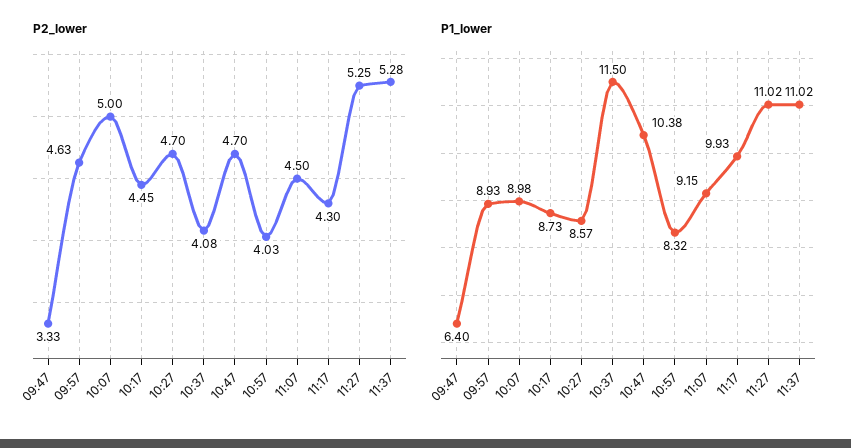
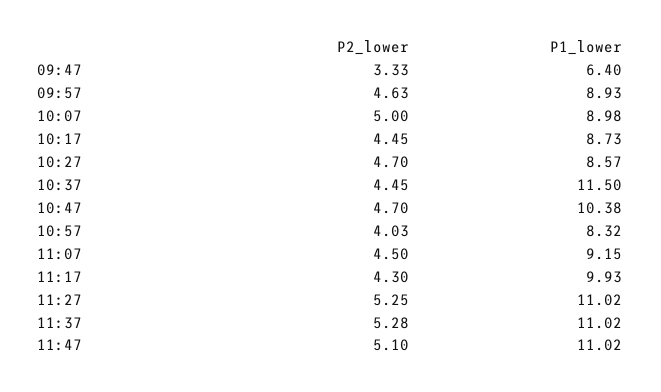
P2_lower, 10:37: 4.08 -> 4.45
P2_lower, 11:47: none -> 5.1
P1_lower, 11:47: none -> 11.02

